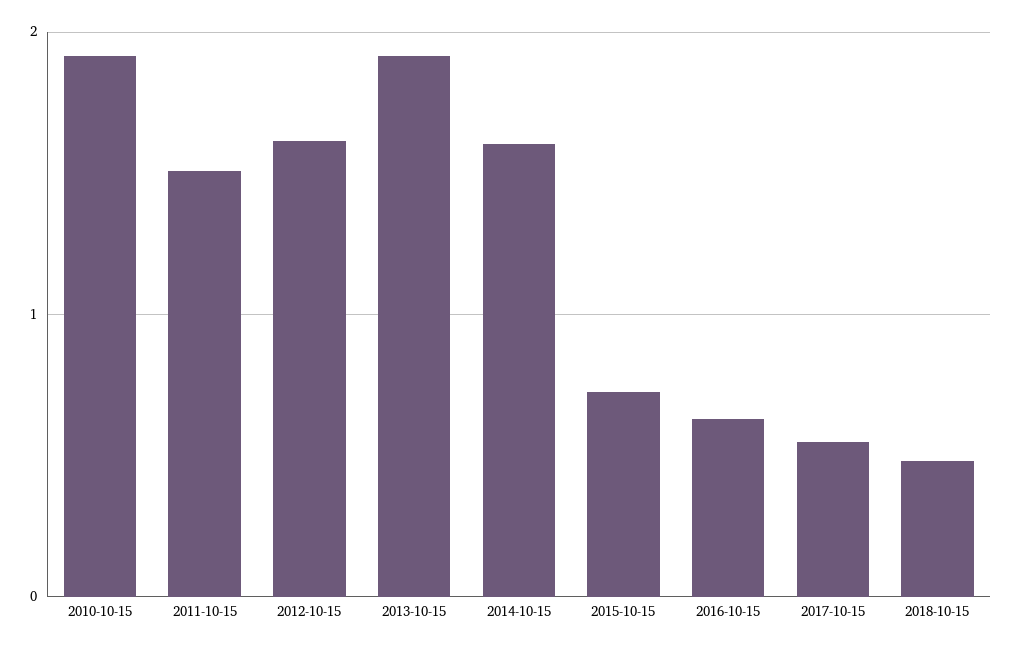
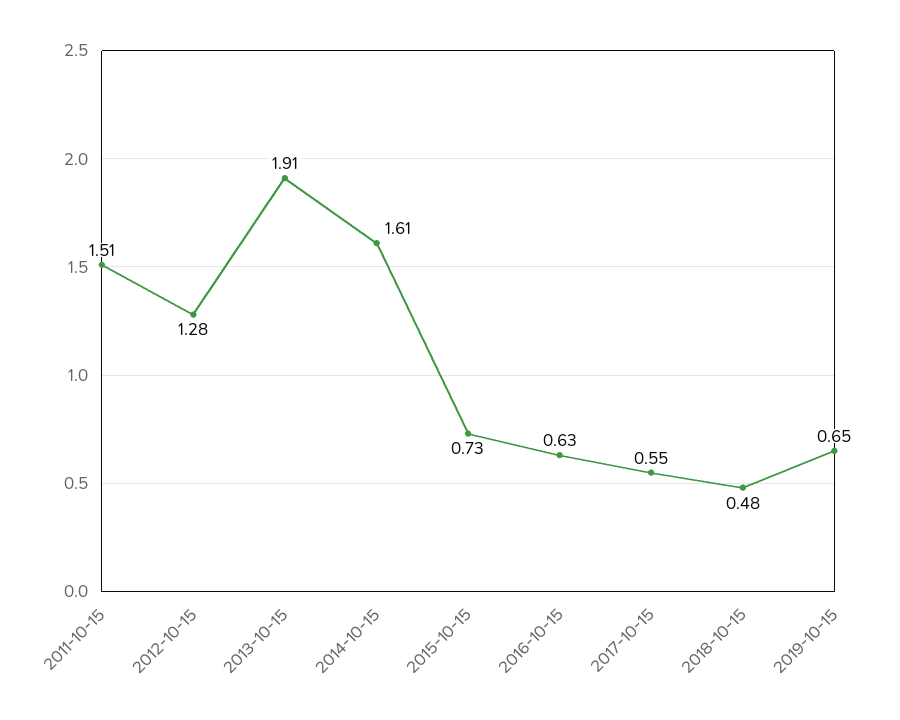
2010-10-15: 1.9 -> none
2012-10-15: 1.6 -> 1.28
2019-10-15: none -> 0.65

